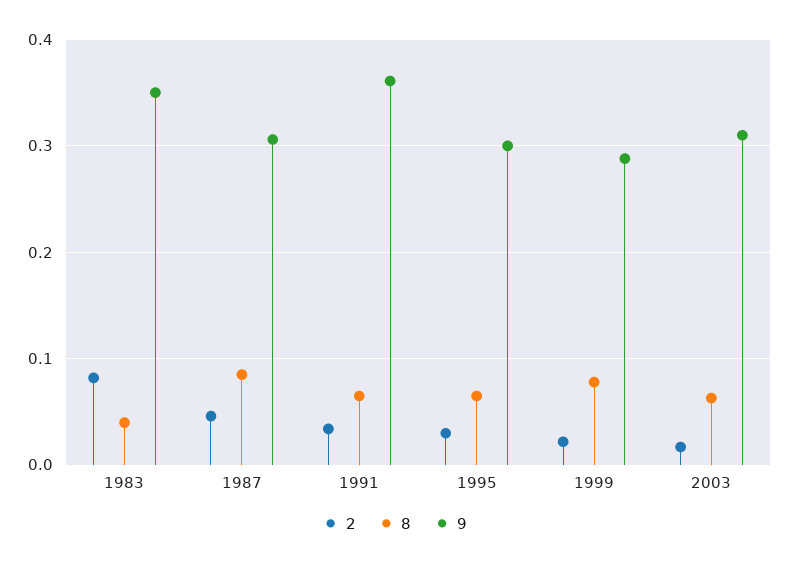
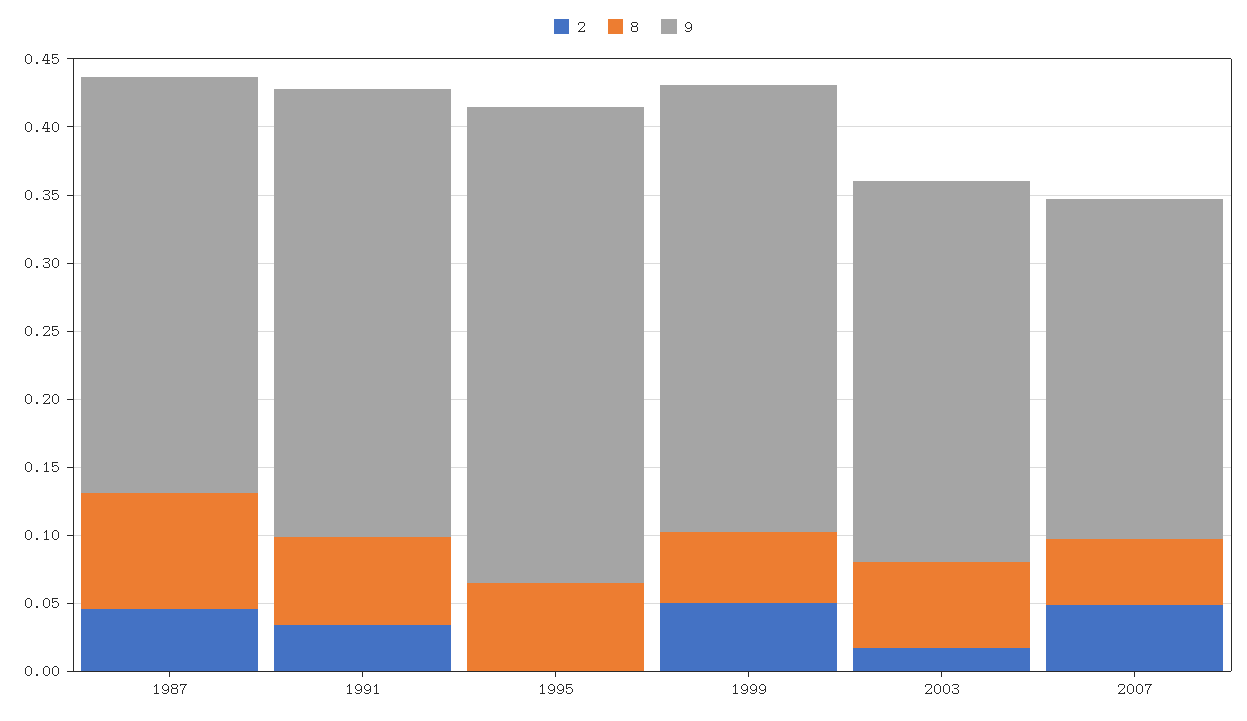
2, 1983: 0.08 -> none
8, 1983: 0.04 -> none
9, 1983: 0.35 -> none
9, 1991: 0.36 -> 0.33
2, 1995: 0.03 -> 0
9, 1995: 0.3 -> 0.35
2, 1999: 0.02 -> 0.05
8, 1999: 0.08 -> 0.05
9, 1999: 0.29 -> 0.33
9, 2003: 0.31 -> 0.28
2, 2007: none -> 0.05
8, 2007: none -> 0.05
9, 2007: none -> 0.25

